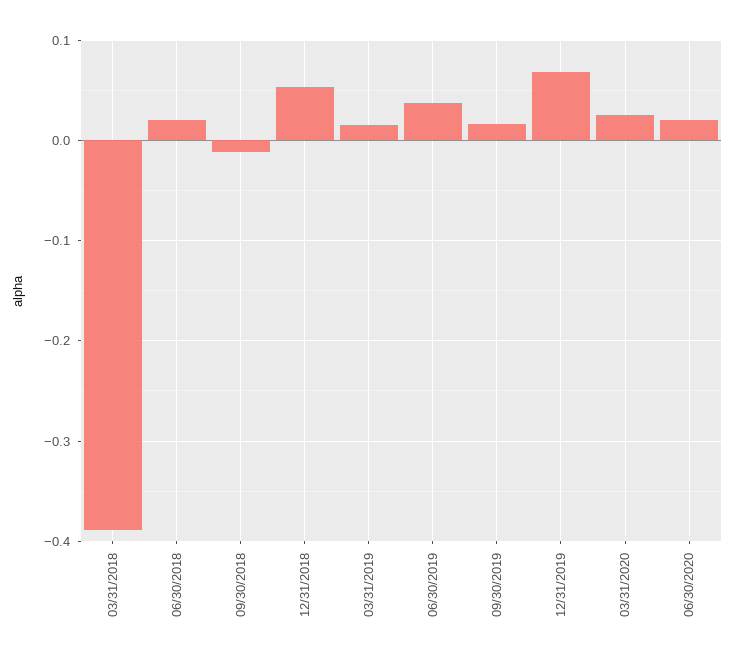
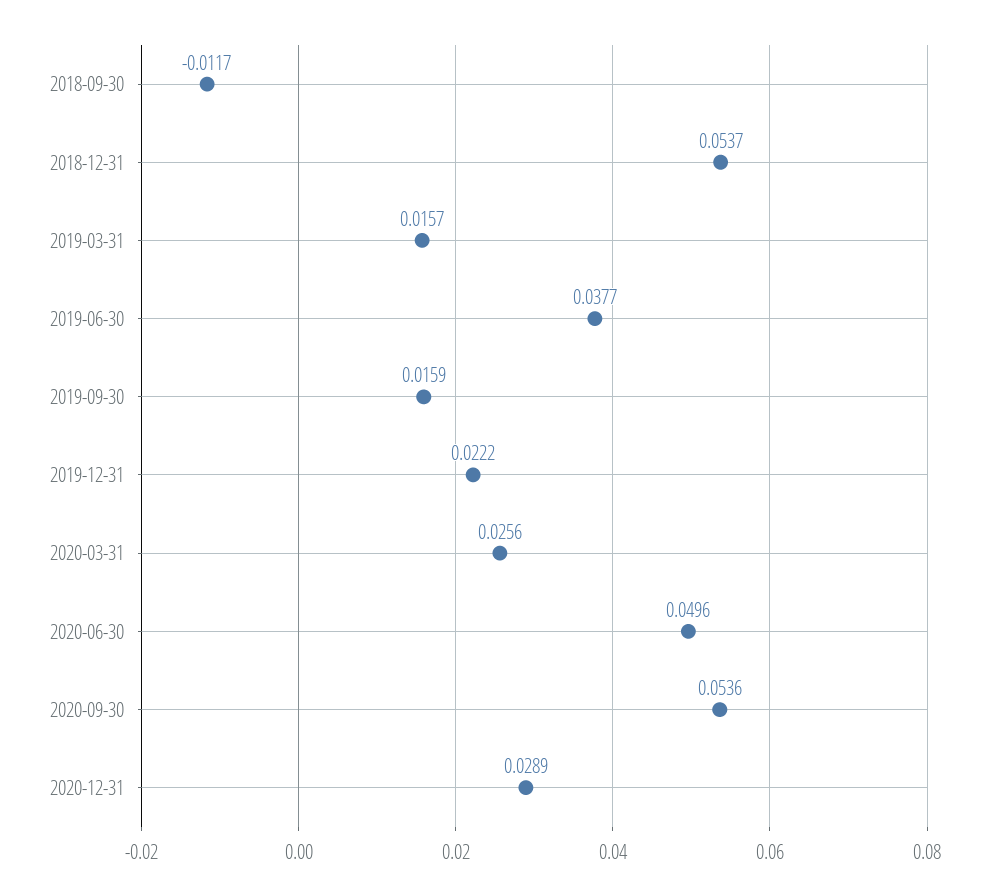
03/31/2018: -0.39 -> none
06/30/2018: 0.02 -> none
12/31/2019: 0.07 -> 0.0222
06/30/2020: 0.02 -> 0.0496
2020-09-30: none -> 0.0536
2020-12-31: none -> 0.0289

